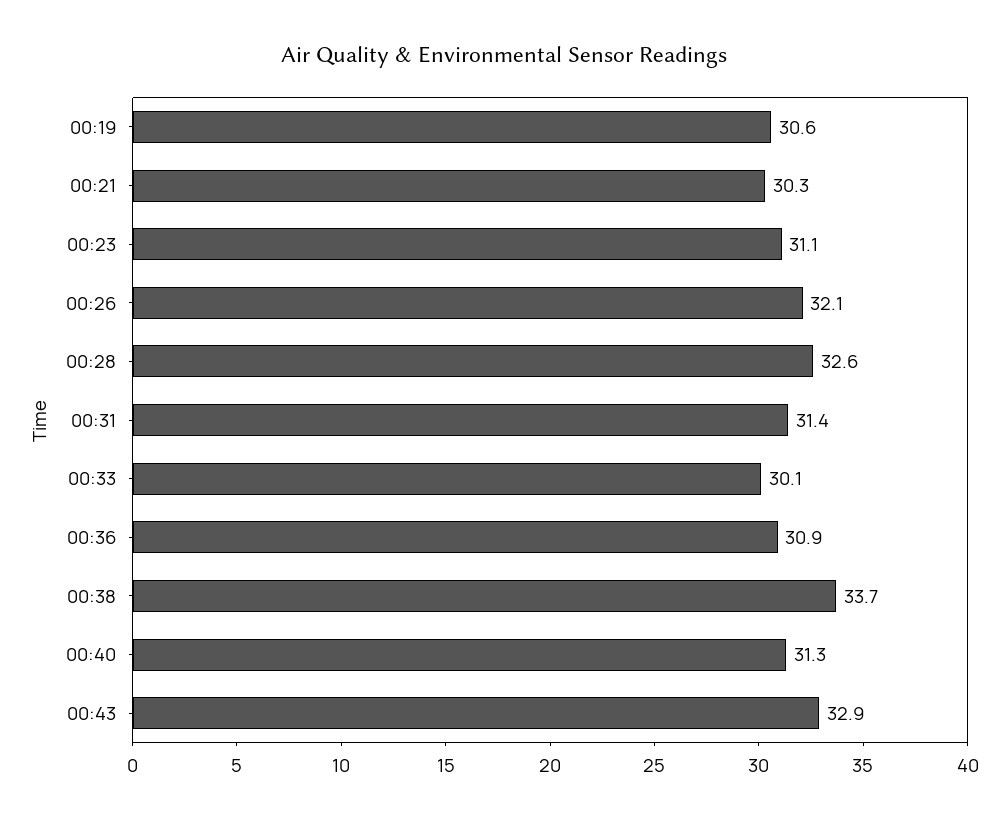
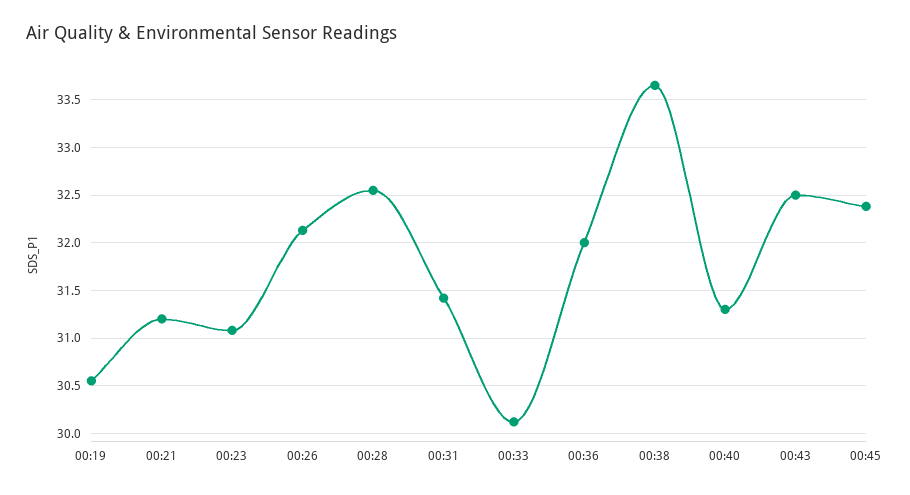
00:21: 30.3 -> 31.2
00:36: 30.9 -> 32
00:43: 32.9 -> 32.5
00:45: none -> 32.4

